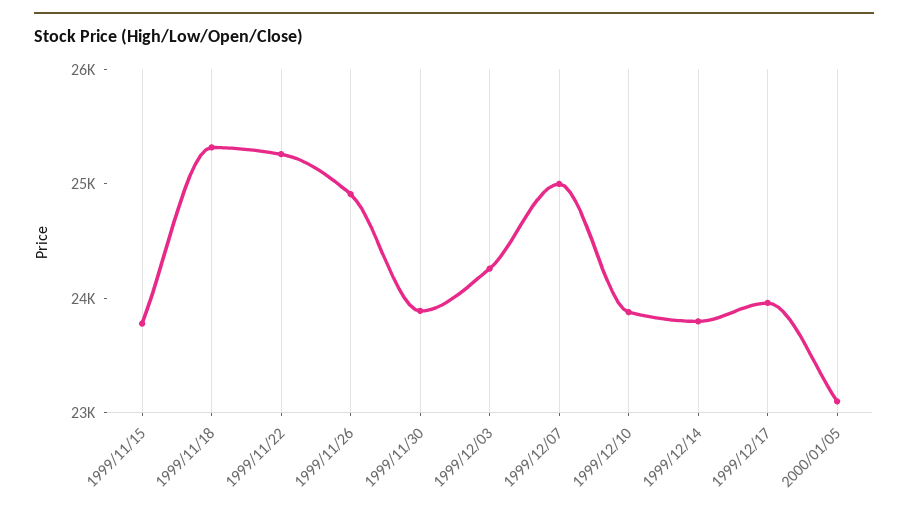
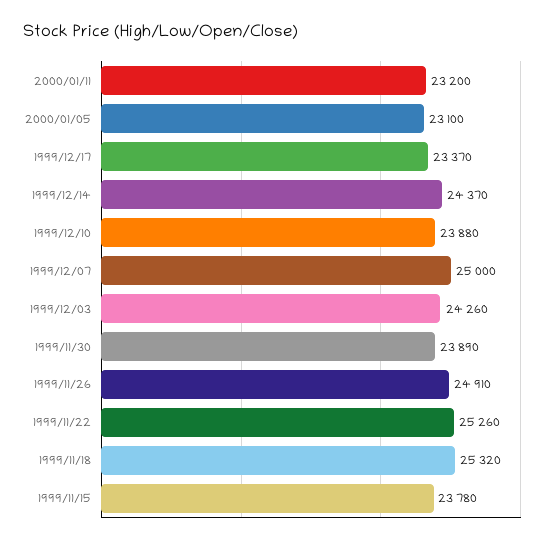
1999/12/14: 23800 -> 24370
1999/12/17: 24000 -> 23370
2000/01/11: none -> 23200

